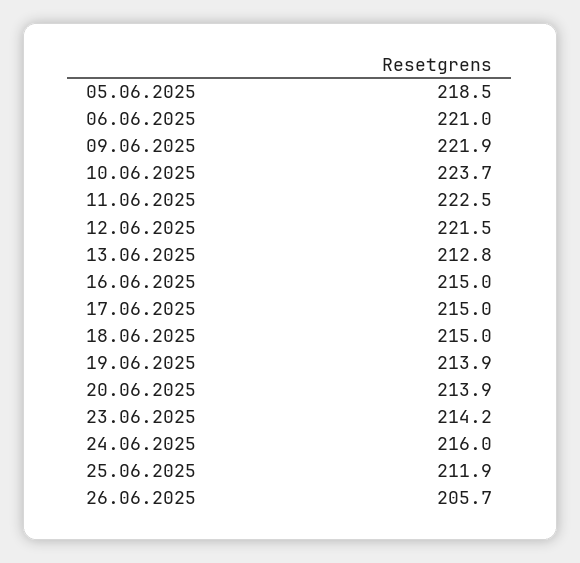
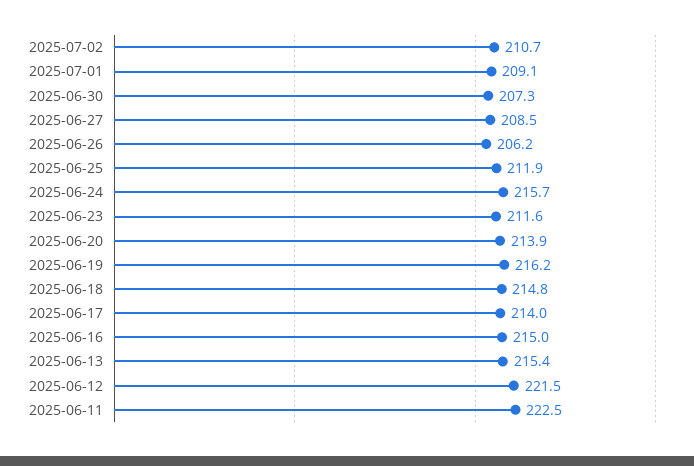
05.06.2025: 218.5 -> none
06.06.2025: 221 -> none
09.06.2025: 221.9 -> none
10.06.2025: 223.7 -> none
13.06.2025: 212.8 -> 215.4
17.06.2025: 215 -> 214
18.06.2025: 215 -> 214.8
19.06.2025: 213.9 -> 216.2
23.06.2025: 214.2 -> 211.6
24.06.2025: 216 -> 215.7
26.06.2025: 205.7 -> 206.2
2025-07-02: none -> 210.7
2025-07-01: none -> 209.1
2025-06-30: none -> 207.3
2025-06-27: none -> 208.5

